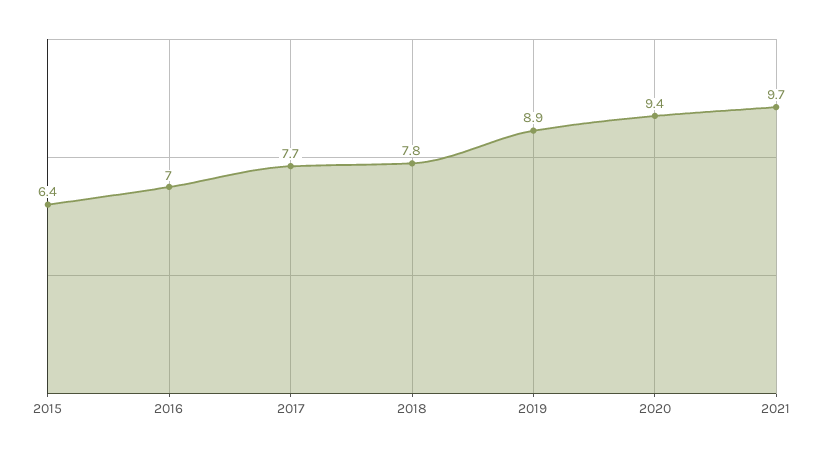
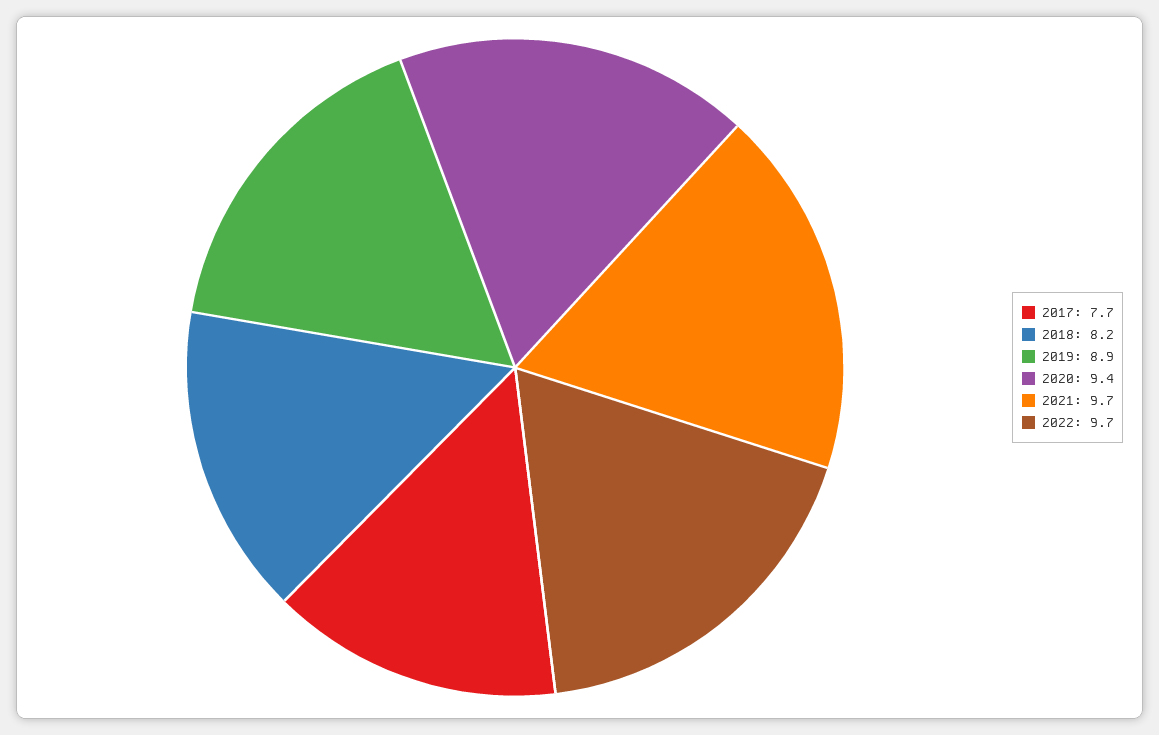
2015: 6.4 -> none
2016: 7 -> none
2018: 7.8 -> 8.2
2022: none -> 9.7

